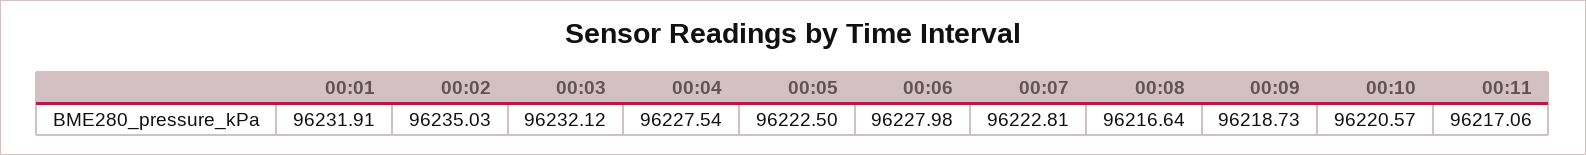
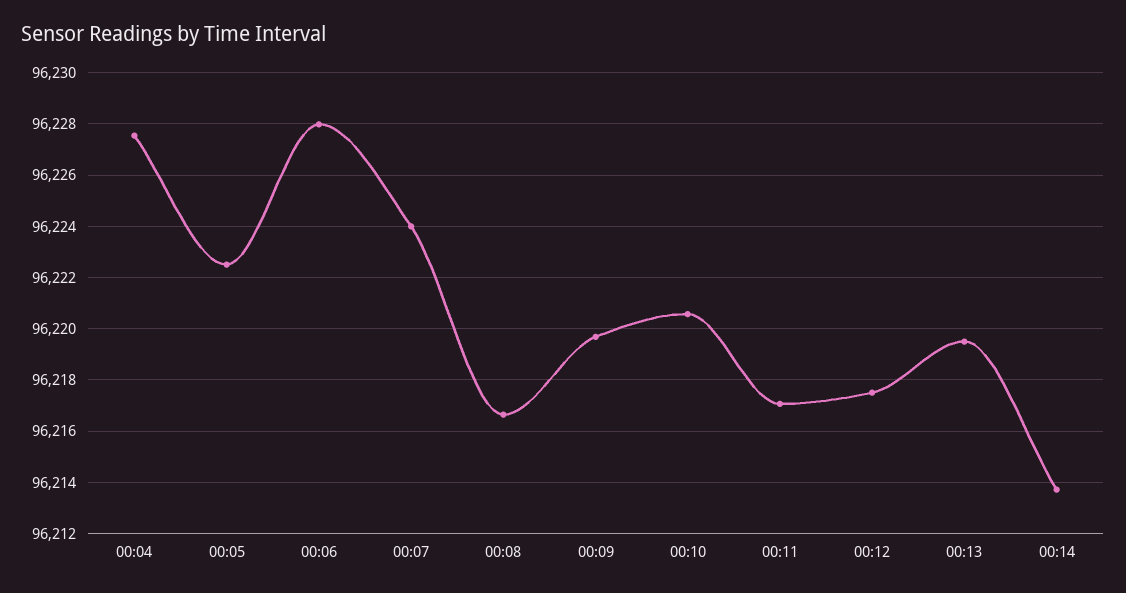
00:01: 96231.91 -> none
00:02: 96235.03 -> none
00:03: 96232.12 -> none
00:07: 96222.81 -> 96224
00:09: 96218.73 -> 96219.75
00:12: none -> 96217.5
00:13: none -> 96219.5
00:14: none -> 96213.75

